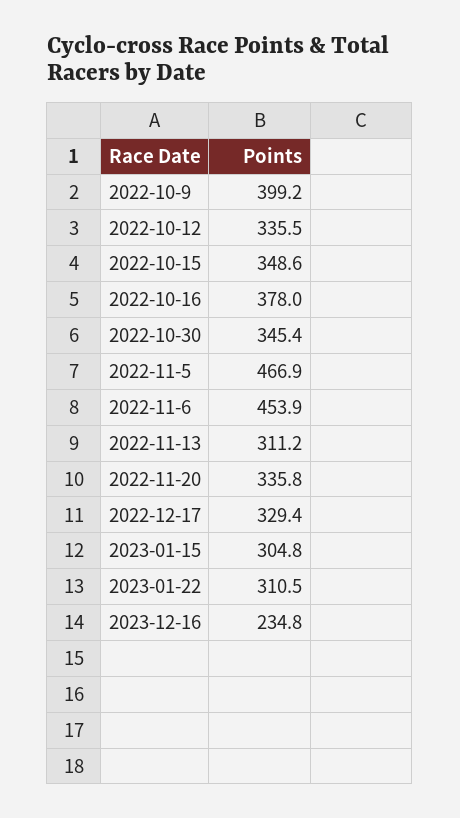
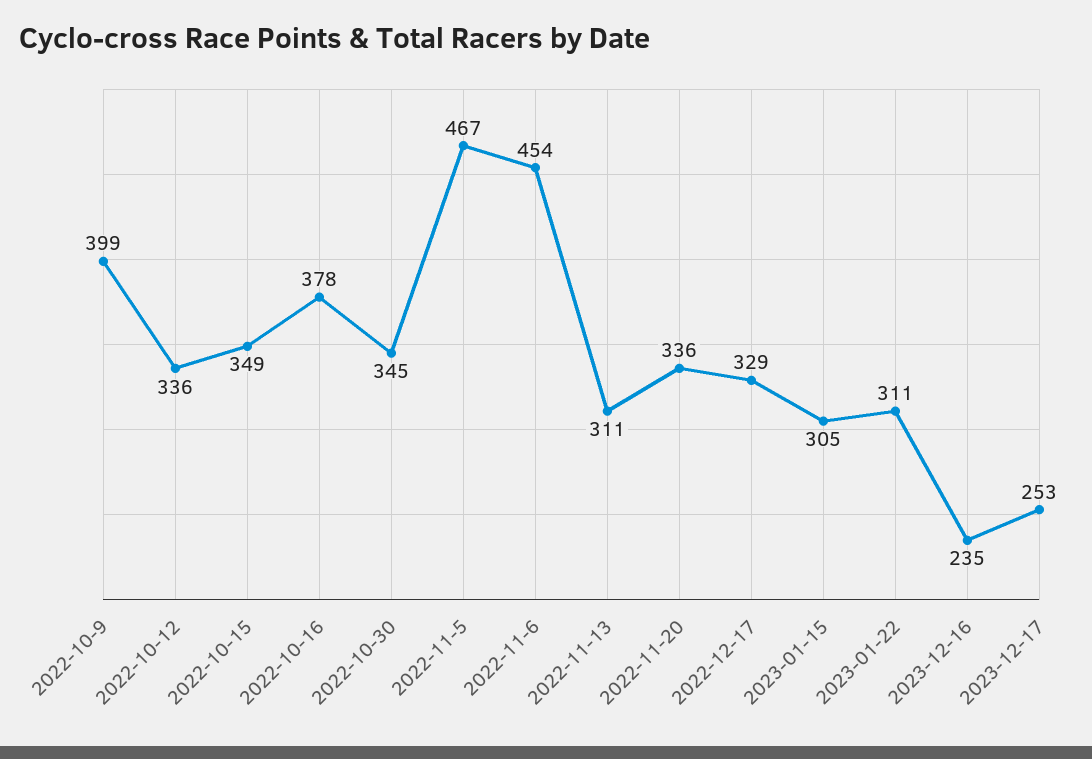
2023-12-17: none -> 253

